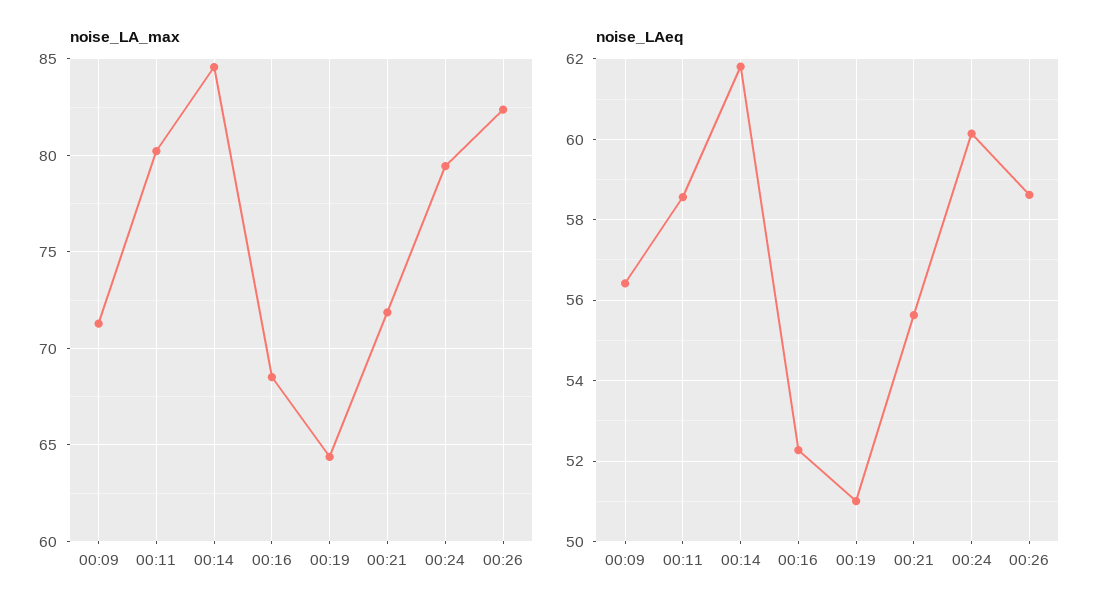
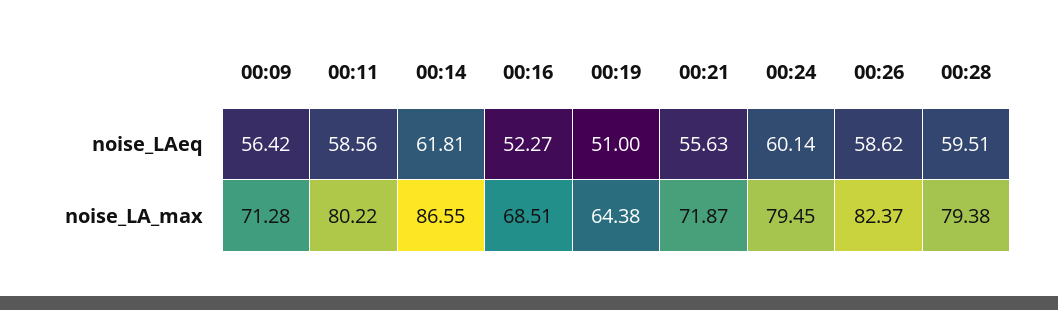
noise_LA_max, 00:14: 84.5 -> 86.55
noise_LAeq, 00:28: none -> 59.51
noise_LA_max, 00:28: none -> 79.38

